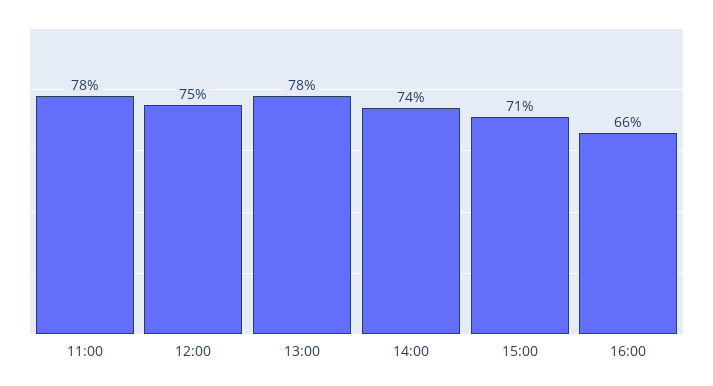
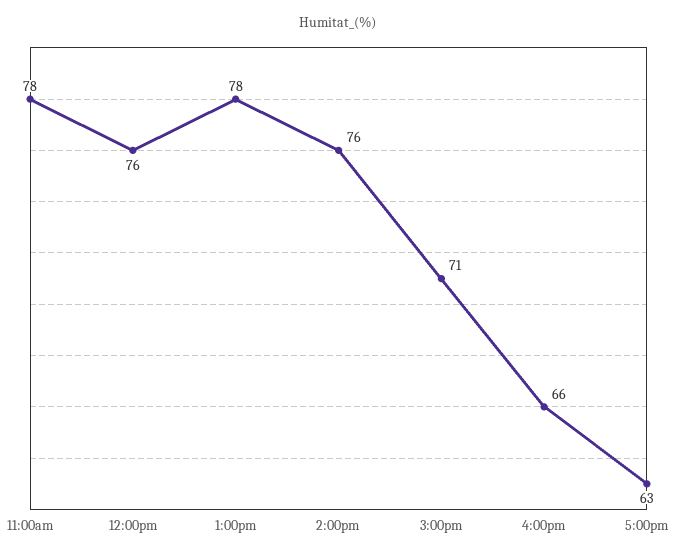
12:00: 75 -> 76
14:00: 74 -> 76
5:00pm: none -> 63

